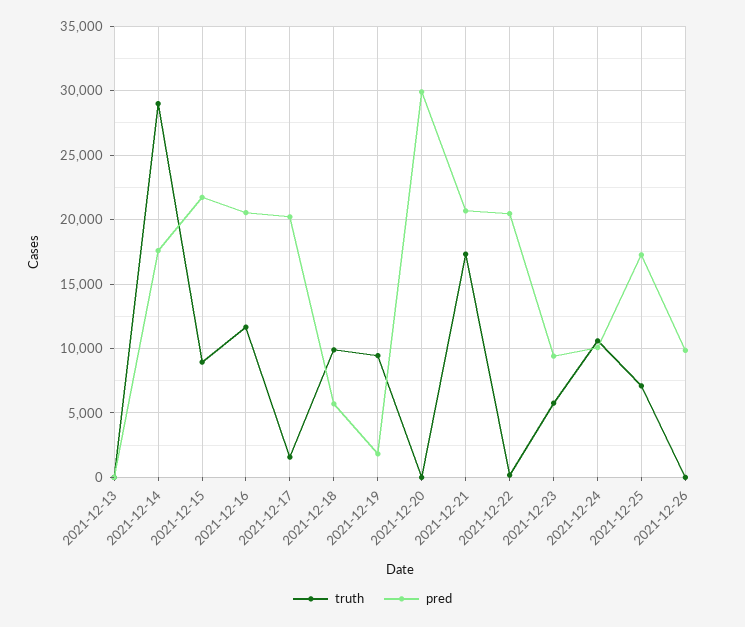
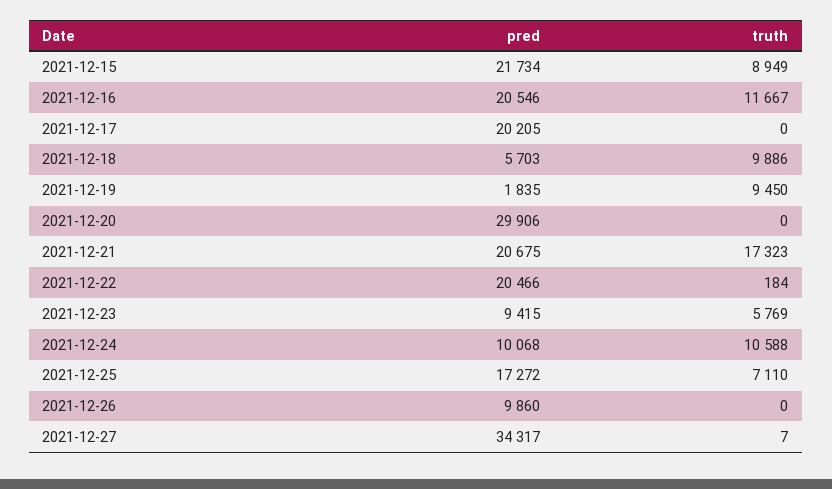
truth, 2021-12-13: 0 -> none
pred, 2021-12-13: 0 -> none
truth, 2021-12-14: 29000 -> none
pred, 2021-12-14: 17500 -> none
truth, 2021-12-17: 1500 -> 0
pred, 2021-12-27: none -> 34317
truth, 2021-12-27: none -> 7

